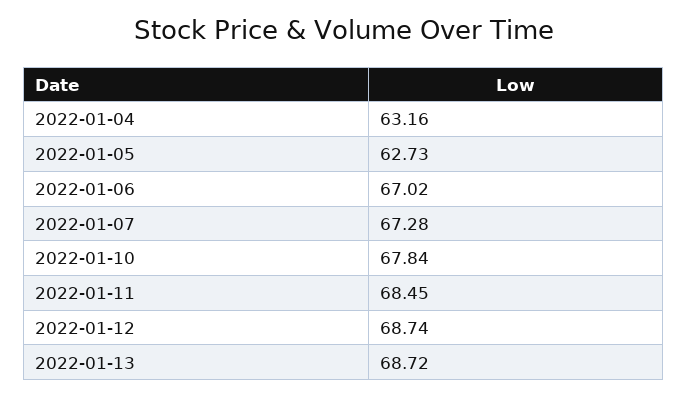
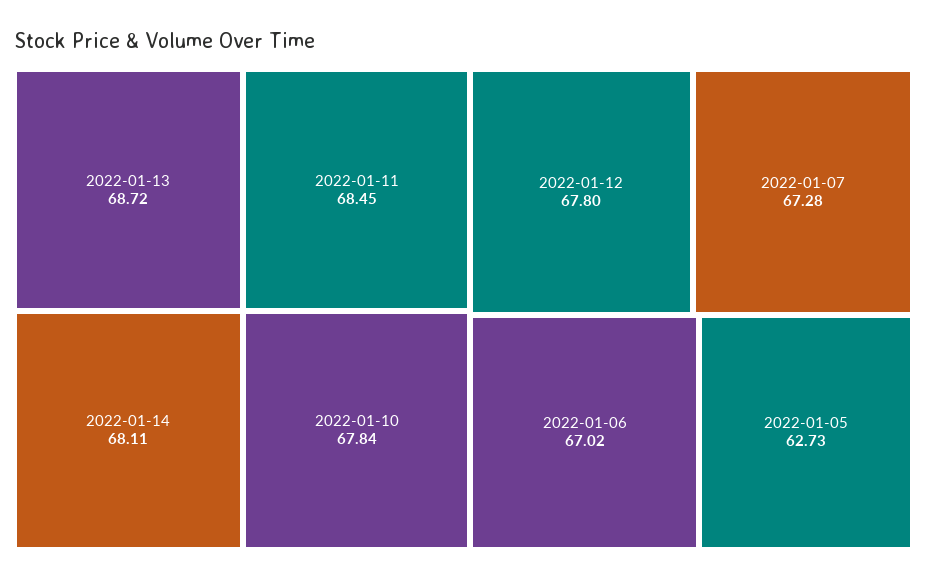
2022-01-04: 63.16 -> none
2022-01-12: 68.74 -> 67.8
2022-01-14: none -> 68.11

